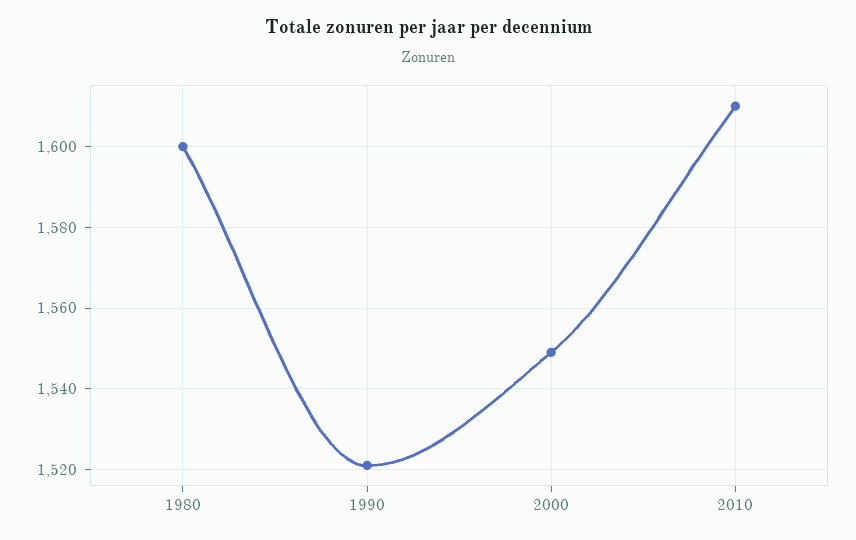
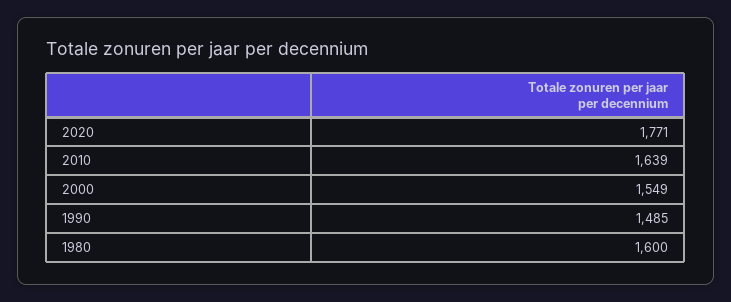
1990: 1520 -> 1485
2010: 1610 -> 1639
2020: none -> 1771

